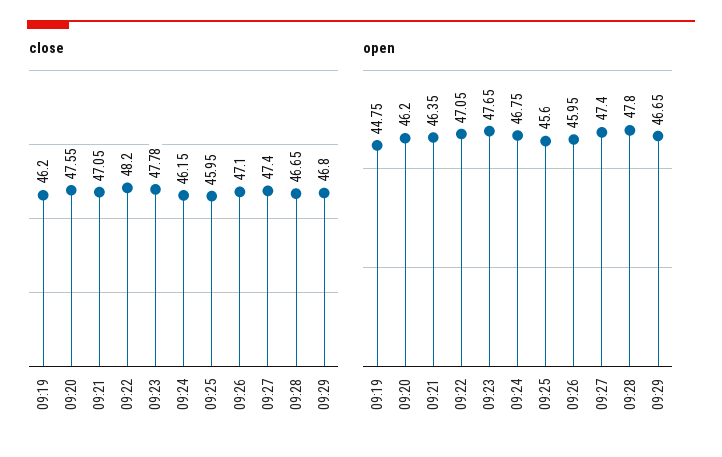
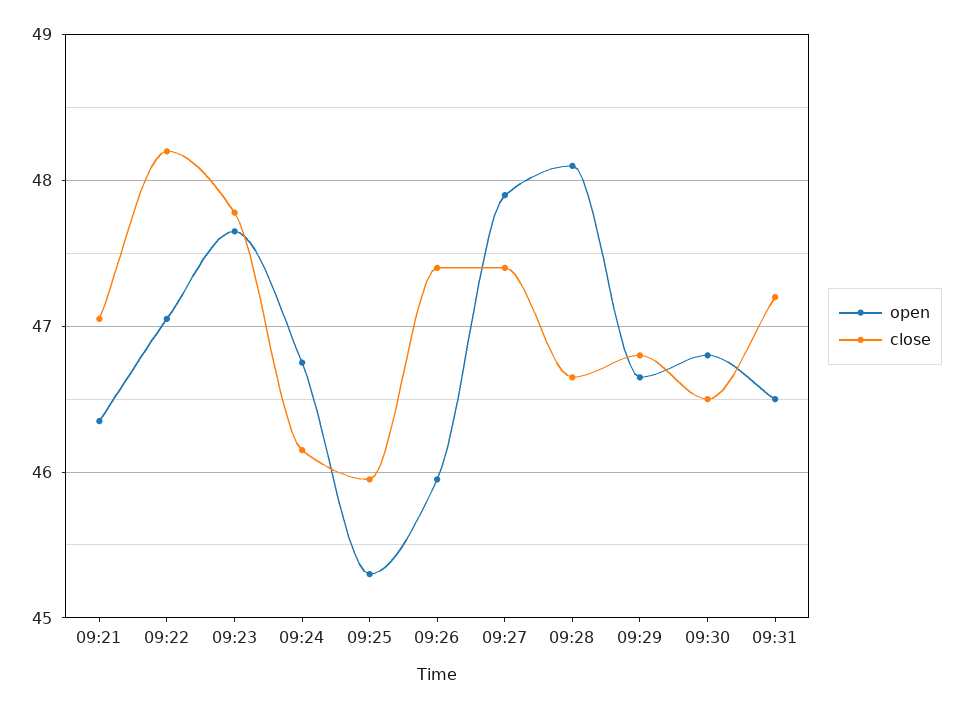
close, 09:19: 46.2 -> none
close, 09:20: 47.55 -> none
close, 09:26: 47.1 -> 47.4
open, 09:19: 44.75 -> none
open, 09:20: 46.2 -> none
open, 09:25: 45.6 -> 45.3
open, 09:27: 47.4 -> 47.9
open, 09:28: 47.8 -> 48.1
open, 09:30: none -> 46.8
close, 09:30: none -> 46.5
open, 09:31: none -> 46.5
close, 09:31: none -> 47.2

